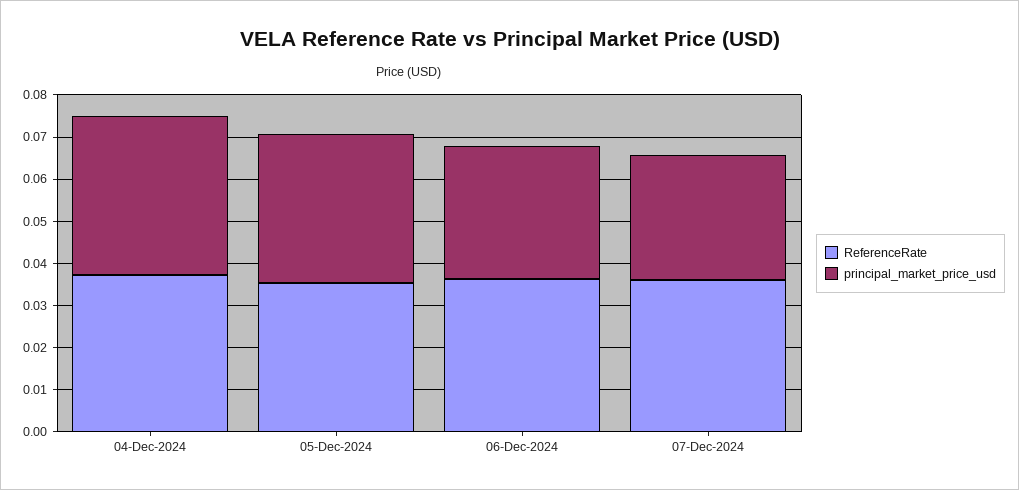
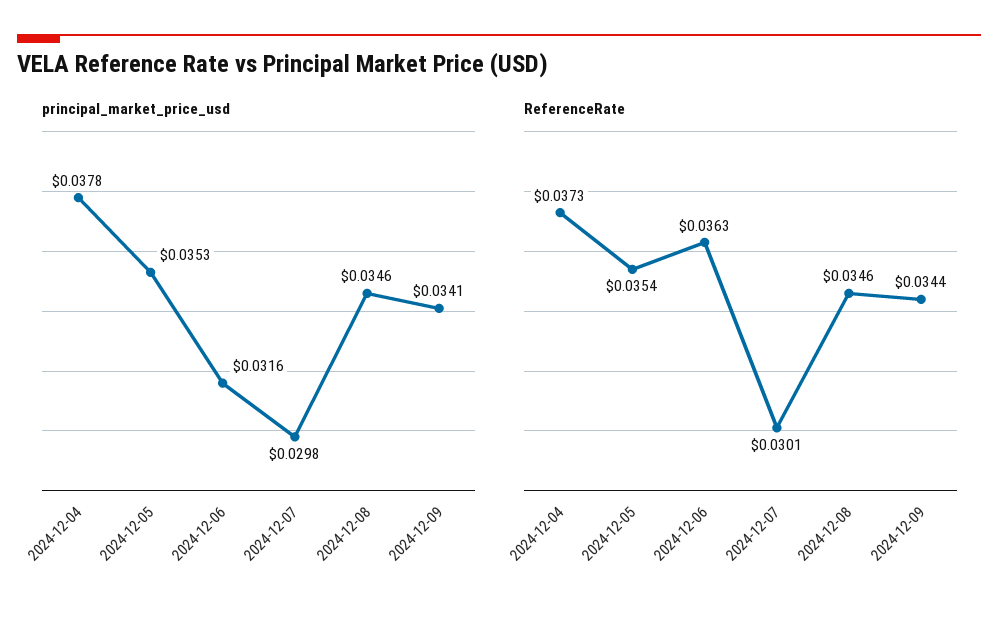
ReferenceRate, 07-Dec-2024: 0.036 -> 0.0301
principal_market_price_usd, 2024-12-08: none -> 0.0346
principal_market_price_usd, 2024-12-09: none -> 0.0341
ReferenceRate, 2024-12-08: none -> 0.0346
ReferenceRate, 2024-12-09: none -> 0.0344

